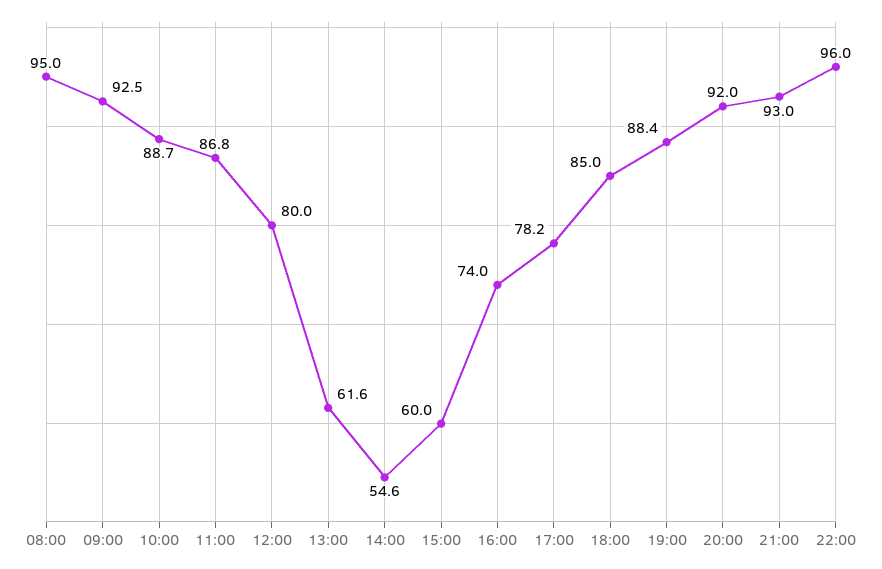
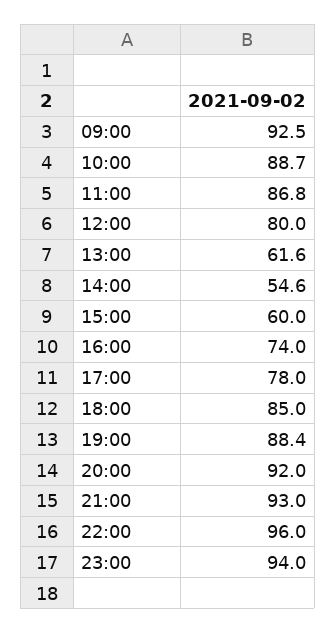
08:00: 95 -> none
17:00: 78.2 -> 78
23:00: none -> 94

